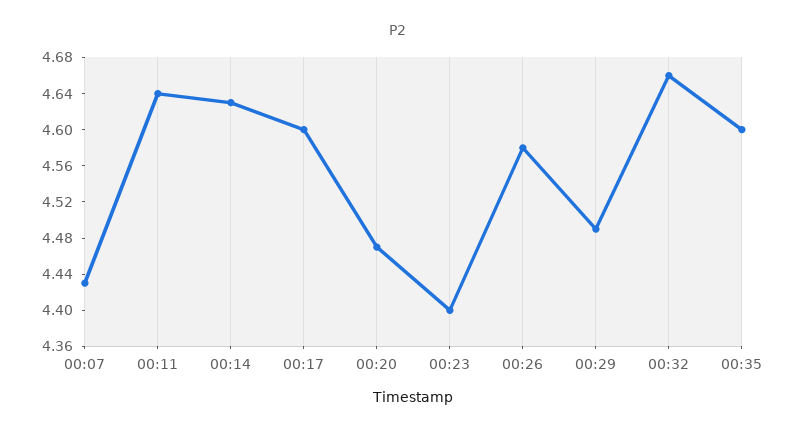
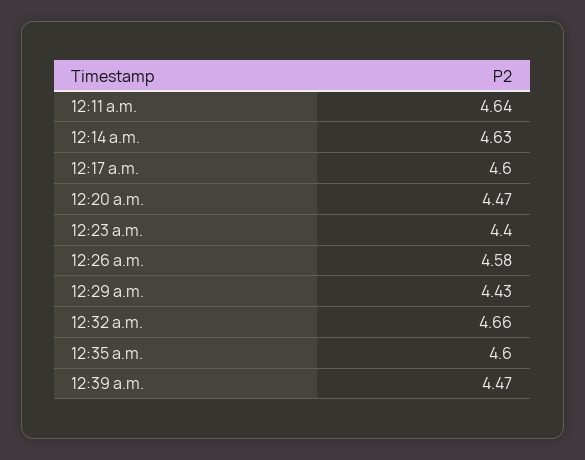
00:07: 4.43 -> none
00:29: 4.49 -> 4.43
12:39 a.m.: none -> 4.47

